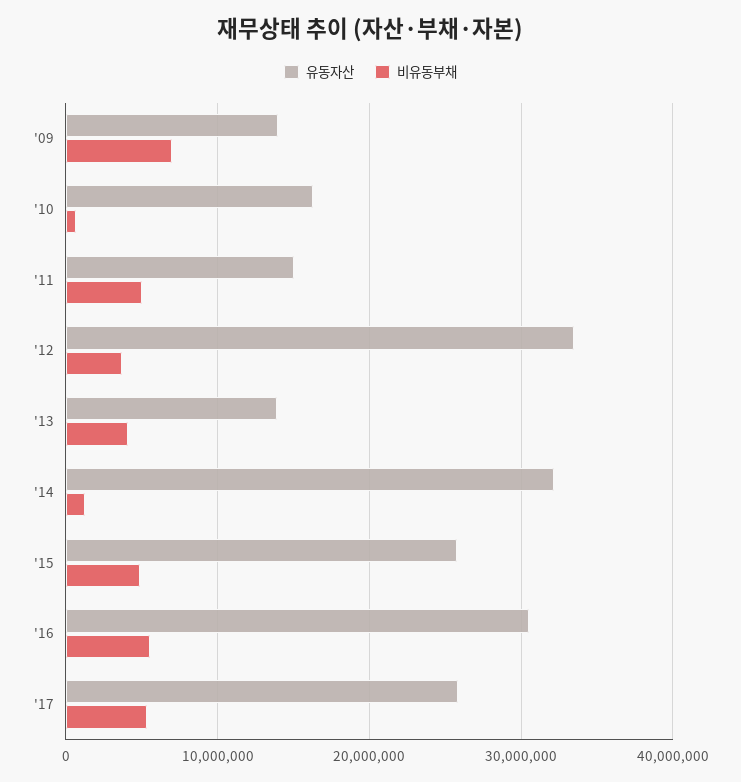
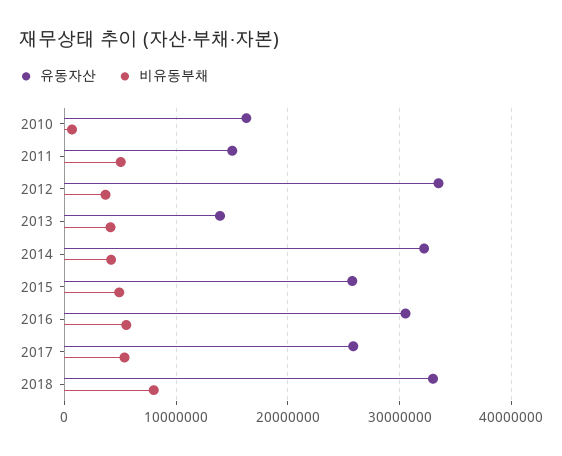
유동자산, '09: 14000000 -> none
비유동부채, '09: 7000000 -> none
비유동부채, '14: 1000000 -> 4000000
유동자산, 2018: none -> 33000000
비유동부채, 2018: none -> 8000000

